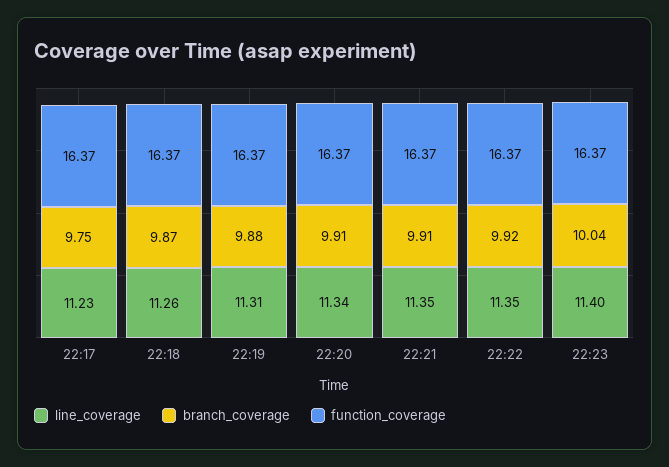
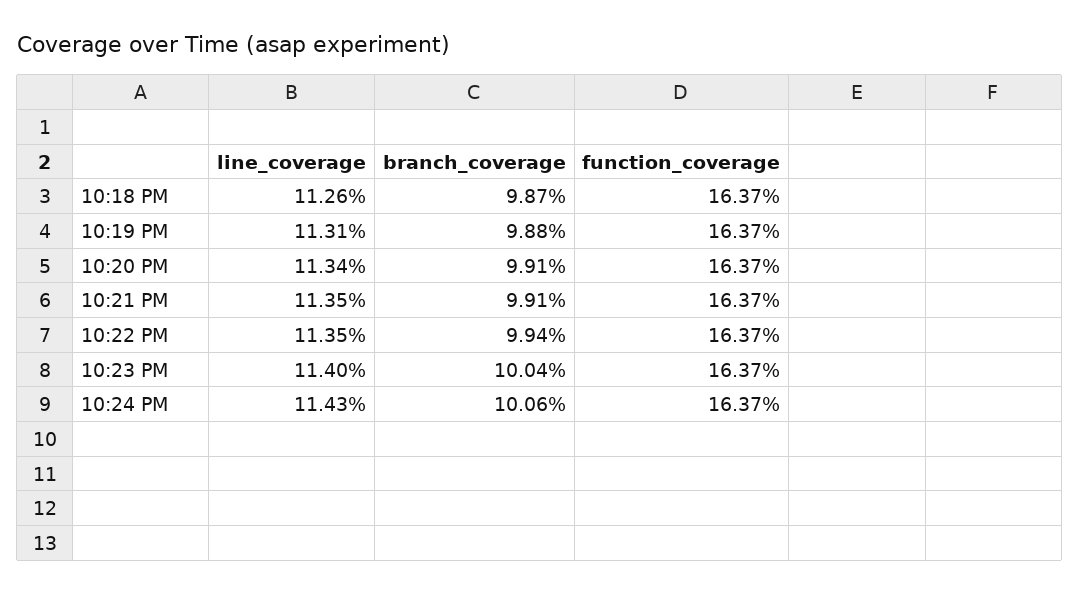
line_coverage, 22:17: 11.23 -> none
branch_coverage, 22:17: 9.75 -> none
function_coverage, 22:17: 16.37 -> none
branch_coverage, 22:22: 9.92 -> 9.94
line_coverage, 10:24 PM: none -> 11.43
branch_coverage, 10:24 PM: none -> 10.06
function_coverage, 10:24 PM: none -> 16.37

